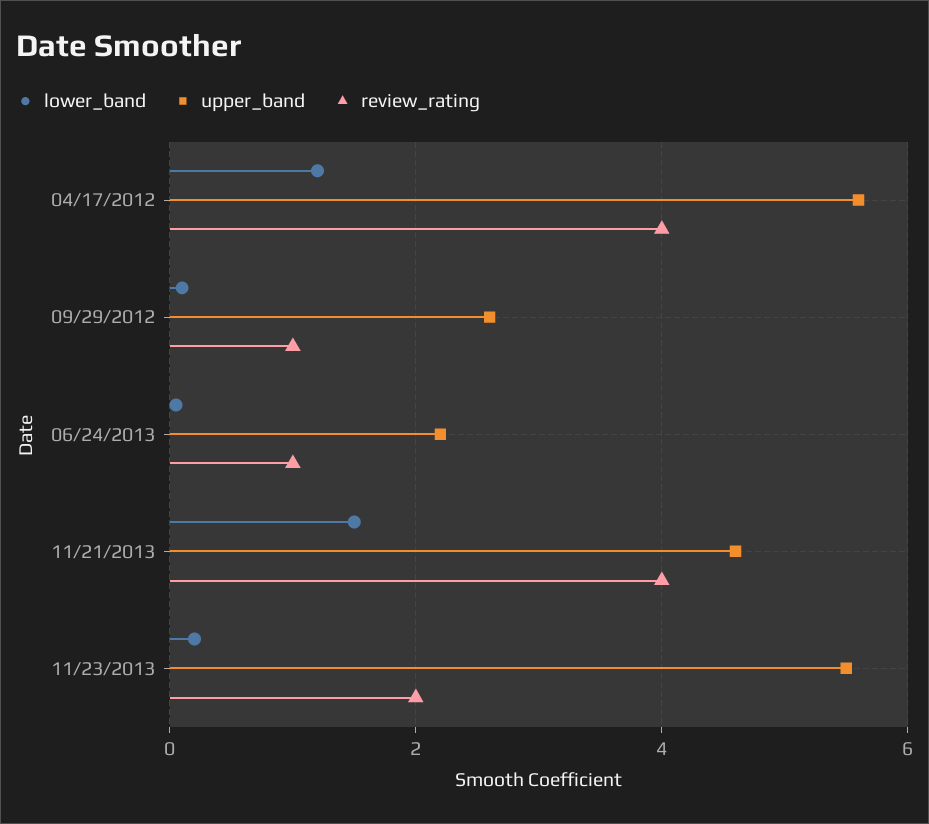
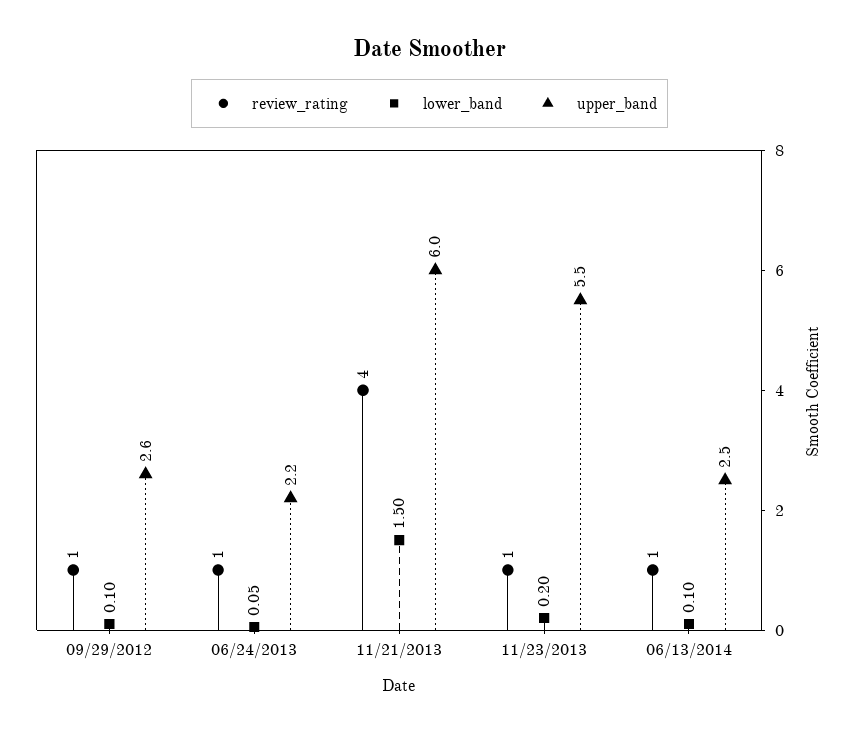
lower_band, 04/17/2012: 1.2 -> none
upper_band, 04/17/2012: 5.6 -> none
review_rating, 04/17/2012: 4 -> none
upper_band, 11/21/2013: 4.6 -> 6
review_rating, 11/23/2013: 2 -> 1
review_rating, 06/13/2014: none -> 1
lower_band, 06/13/2014: none -> 0.1
upper_band, 06/13/2014: none -> 2.5

